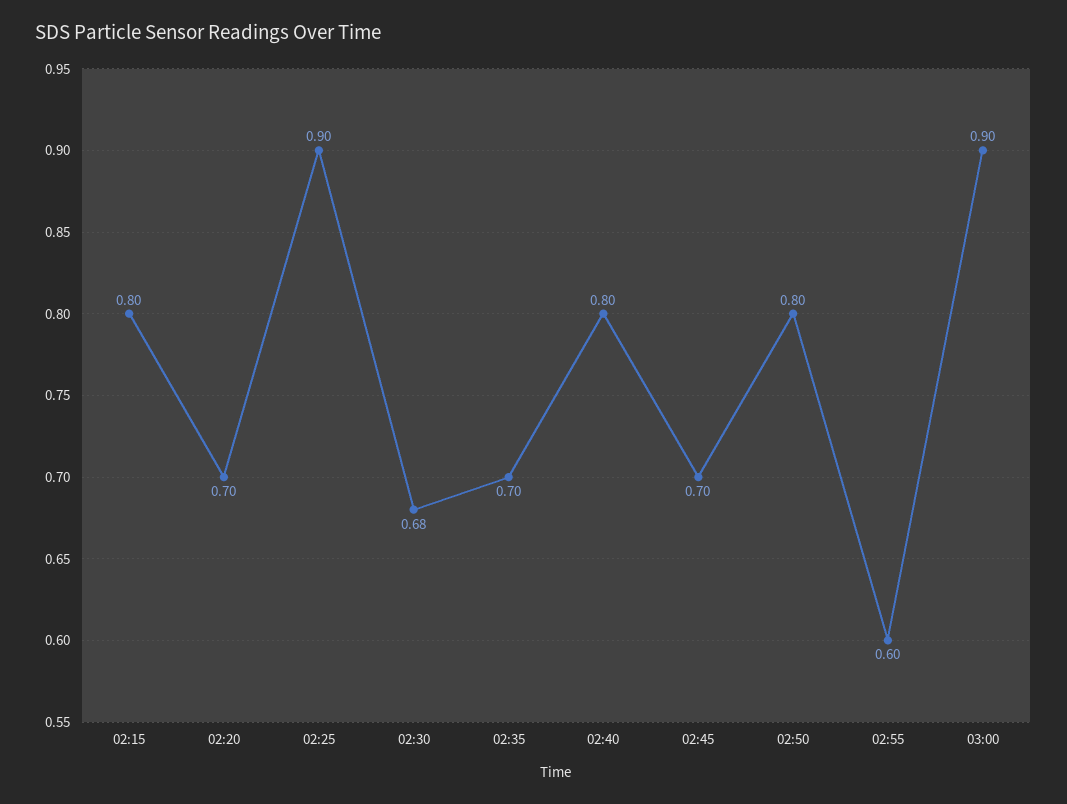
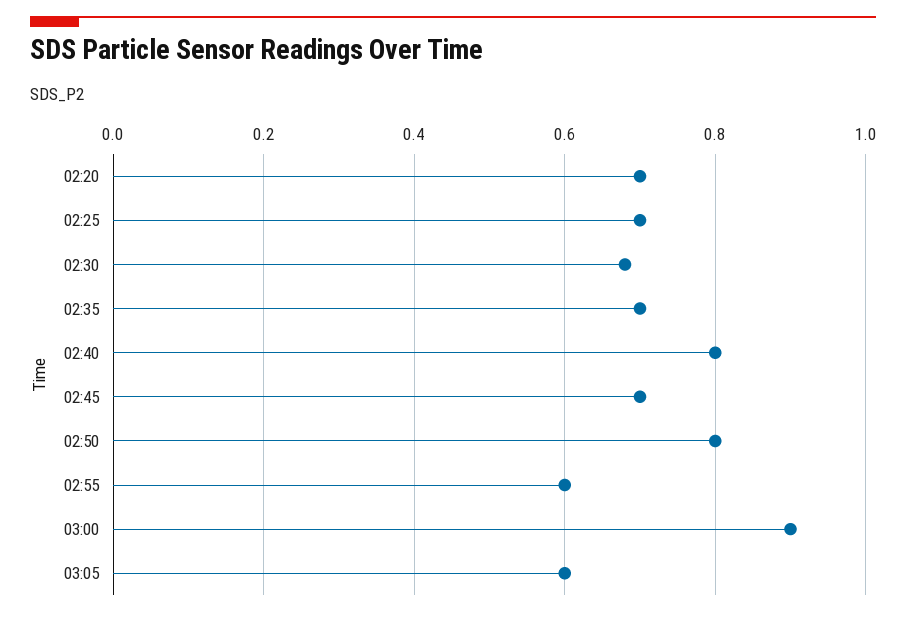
02:15: 0.8 -> none
02:25: 0.9 -> 0.7
03:05: none -> 0.6

